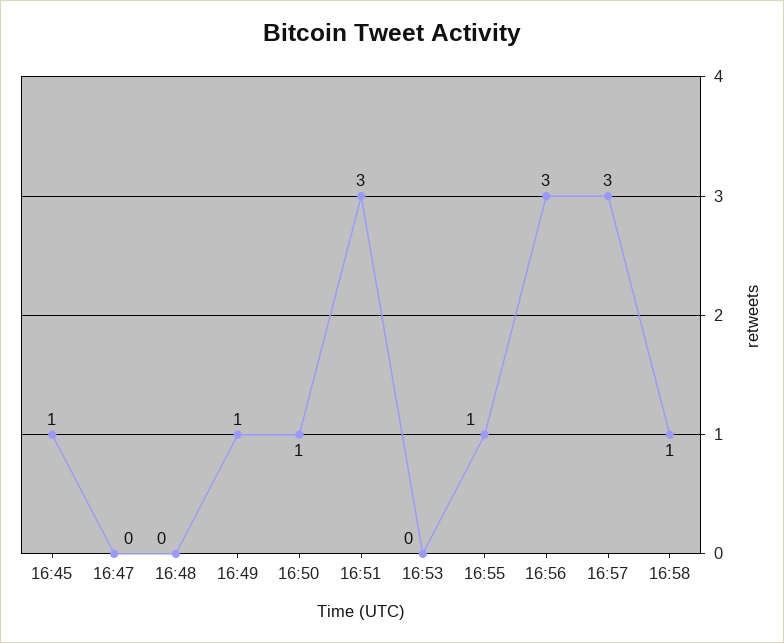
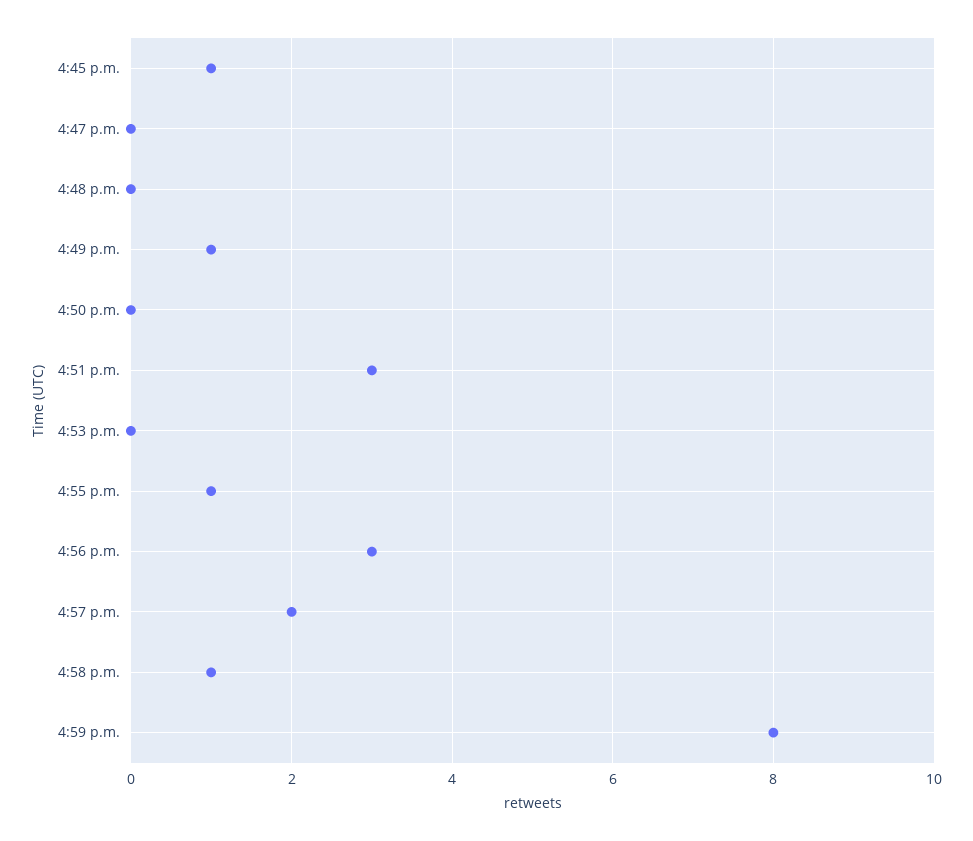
16:50: 1 -> 0
16:57: 3 -> 2
4:59 p.m.: none -> 8

